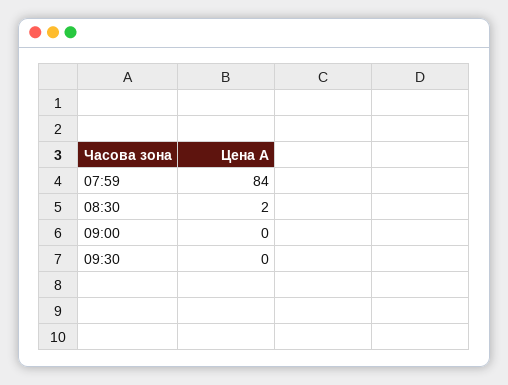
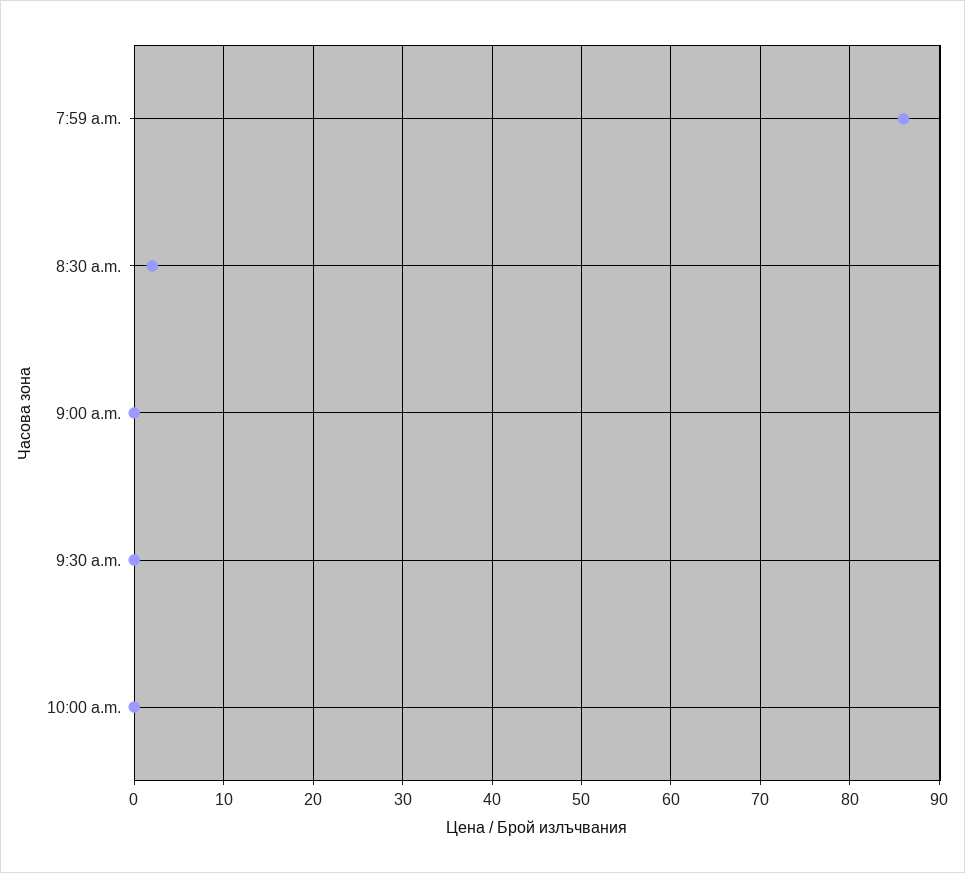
07:59: 84 -> 86
10:00 a.m.: none -> 0

